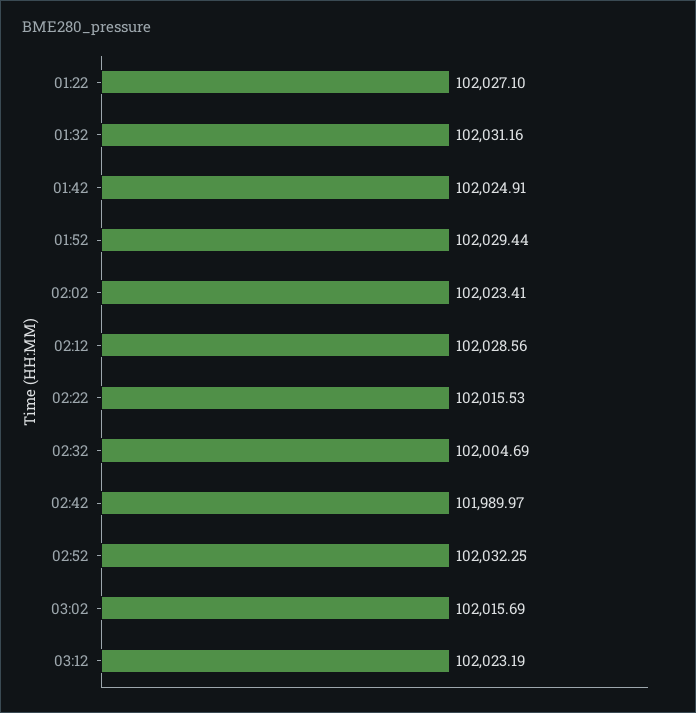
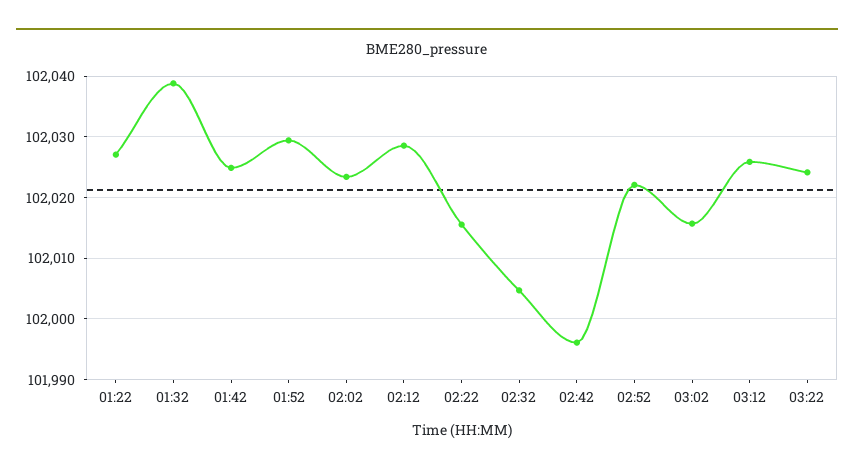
01:32: 102031.16 -> 102039
02:42: 101989.97 -> 101996
02:52: 102032.25 -> 102022
03:12: 102023.19 -> 102026
03:22: none -> 102024

